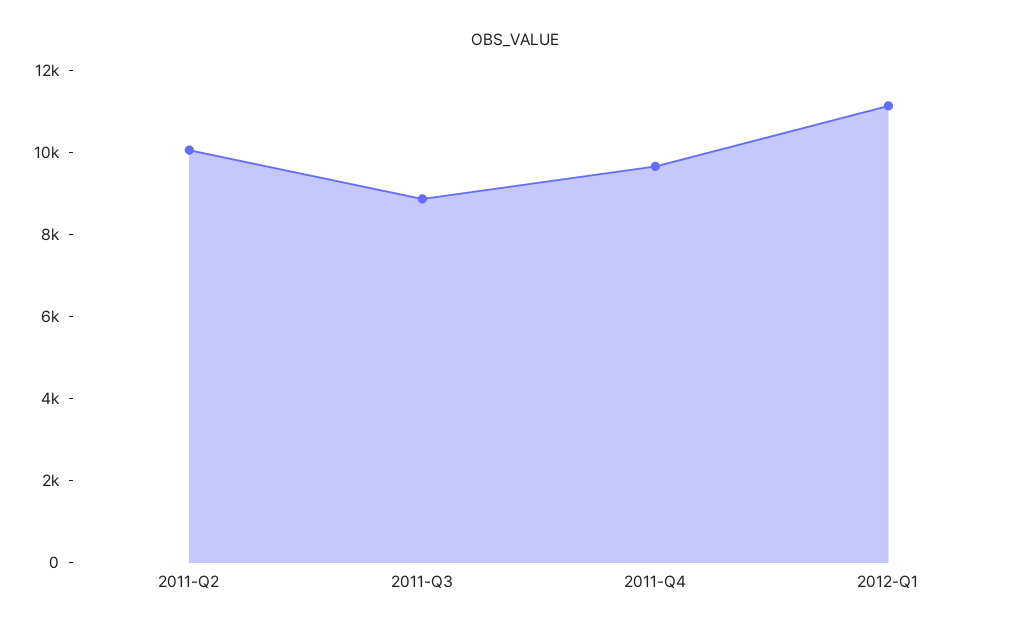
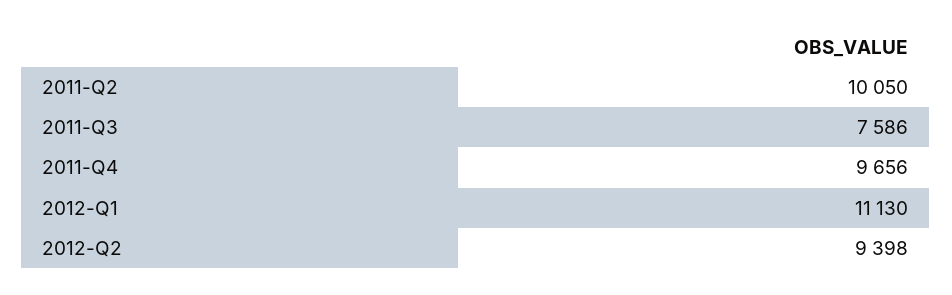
2011-Q3: 9000 -> 7586
2012-Q2: none -> 9398

